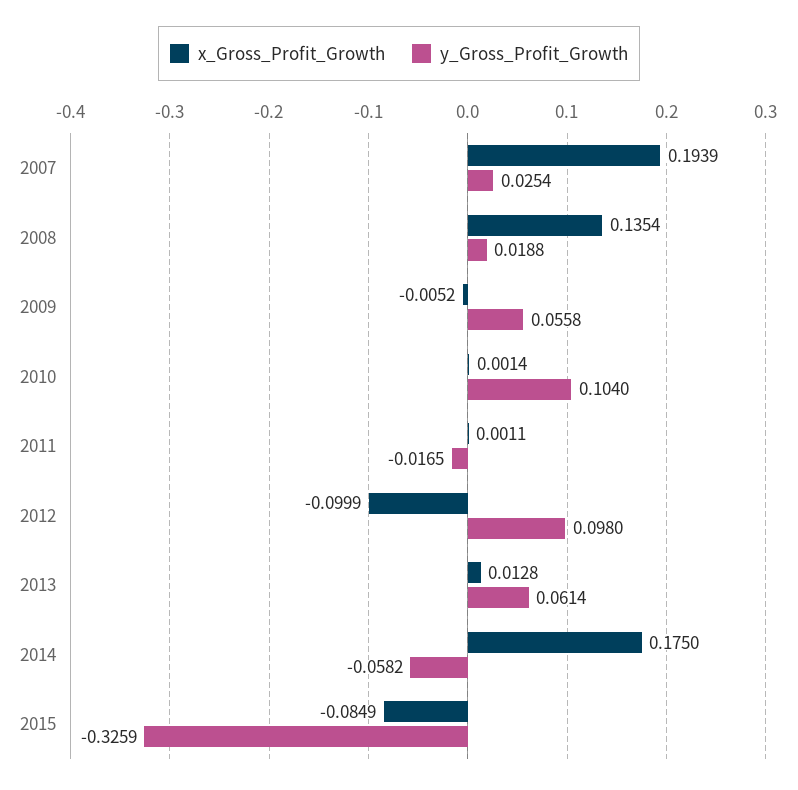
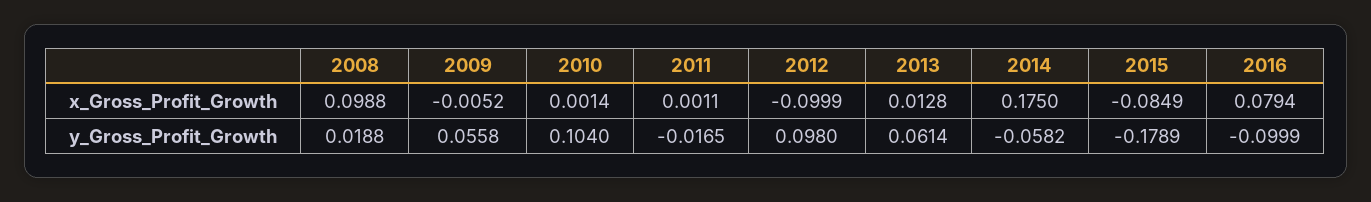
x_Gross_Profit_Growth, 2007: 0.1939 -> none
y_Gross_Profit_Growth, 2007: 0.0254 -> none
x_Gross_Profit_Growth, 2008: 0.1354 -> 0.0988
y_Gross_Profit_Growth, 2015: -0.3259 -> -0.1789
x_Gross_Profit_Growth, 2016: none -> 0.0794
y_Gross_Profit_Growth, 2016: none -> -0.0999

